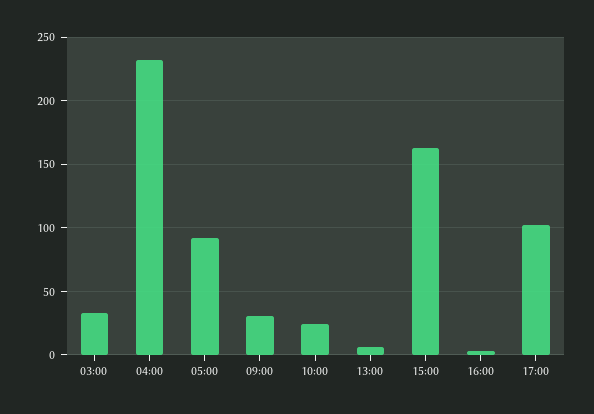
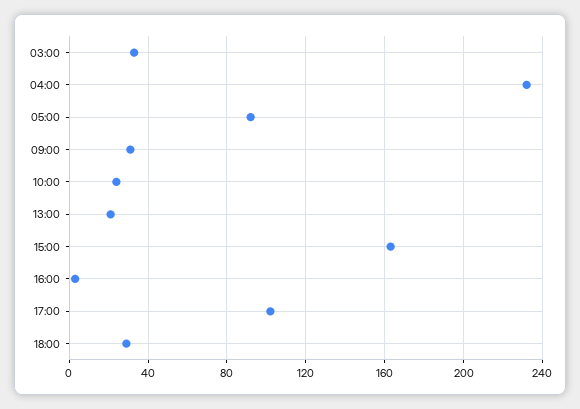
13:00: 5 -> 20
18:00: none -> 30

